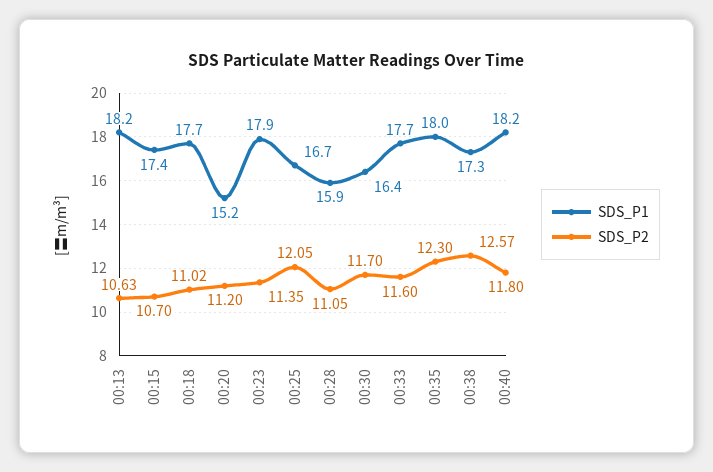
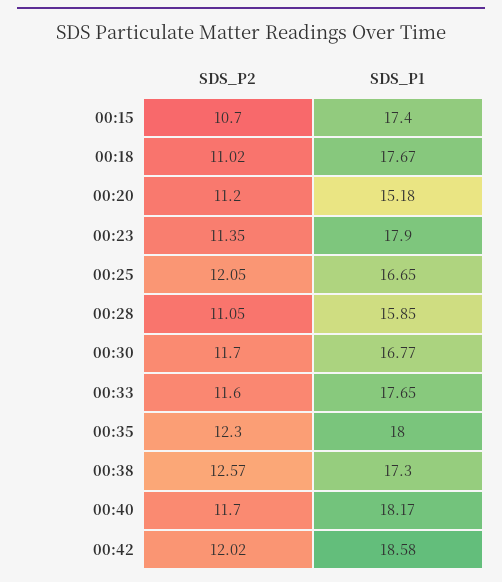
SDS_P1, 00:13: 18.2 -> none
SDS_P2, 00:13: 10.63 -> none
SDS_P1, 00:30: 16.4 -> 16.77
SDS_P2, 00:40: 11.8 -> 11.7
SDS_P2, 00:42: none -> 12.02
SDS_P1, 00:42: none -> 18.58

